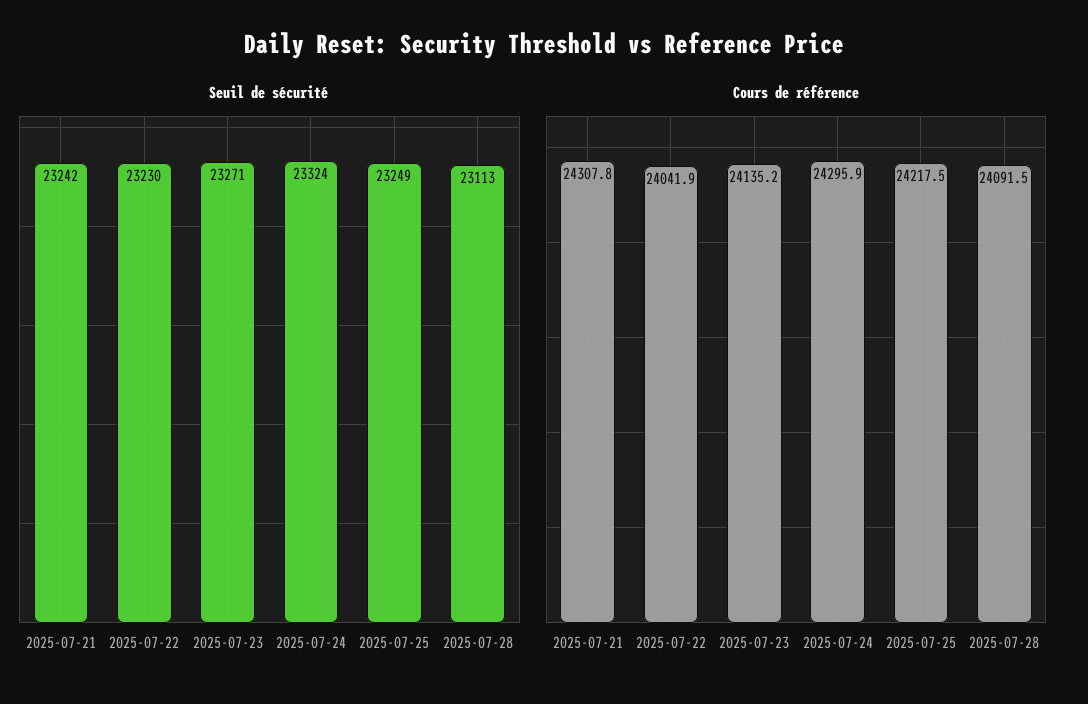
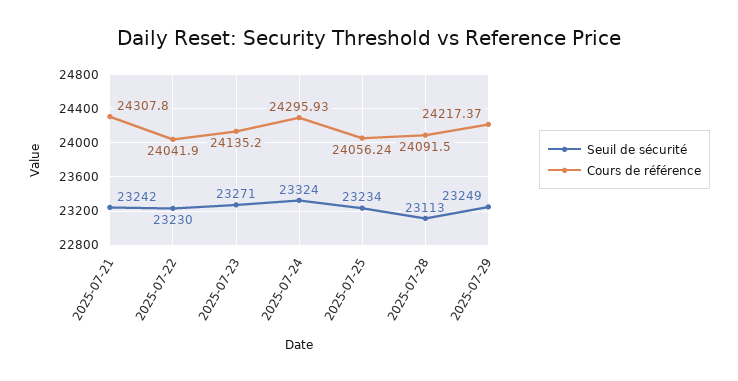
Seuil de sécurité, 2025-07-25: 23249 -> 23234
Cours de référence, 2025-07-25: 24217.5 -> 24056.24
Seuil de sécurité, 2025-07-29: none -> 23249
Cours de référence, 2025-07-29: none -> 24217.37

